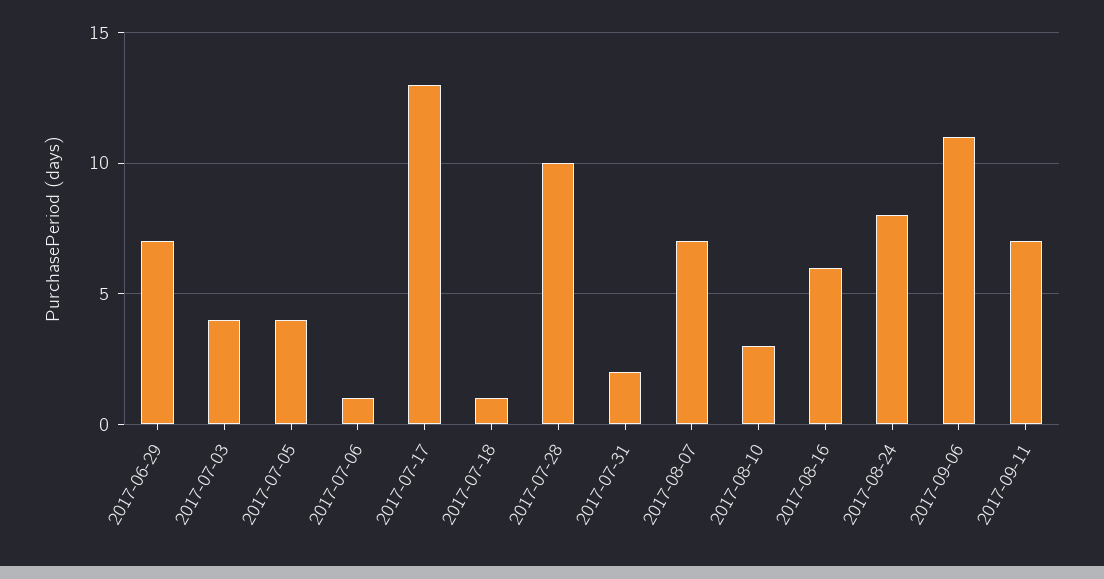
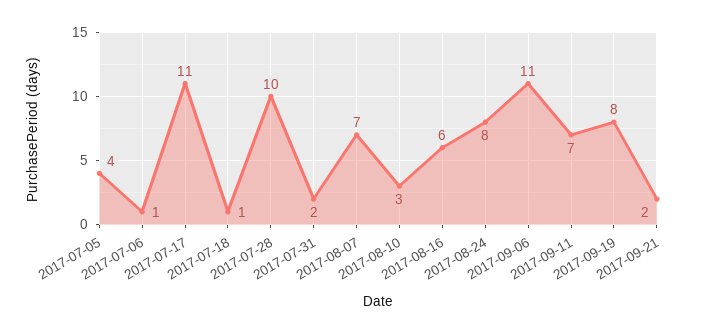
2017-06-29: 7 -> none
2017-07-03: 4 -> none
2017-07-17: 13 -> 11
2017-09-19: none -> 8
2017-09-21: none -> 2

